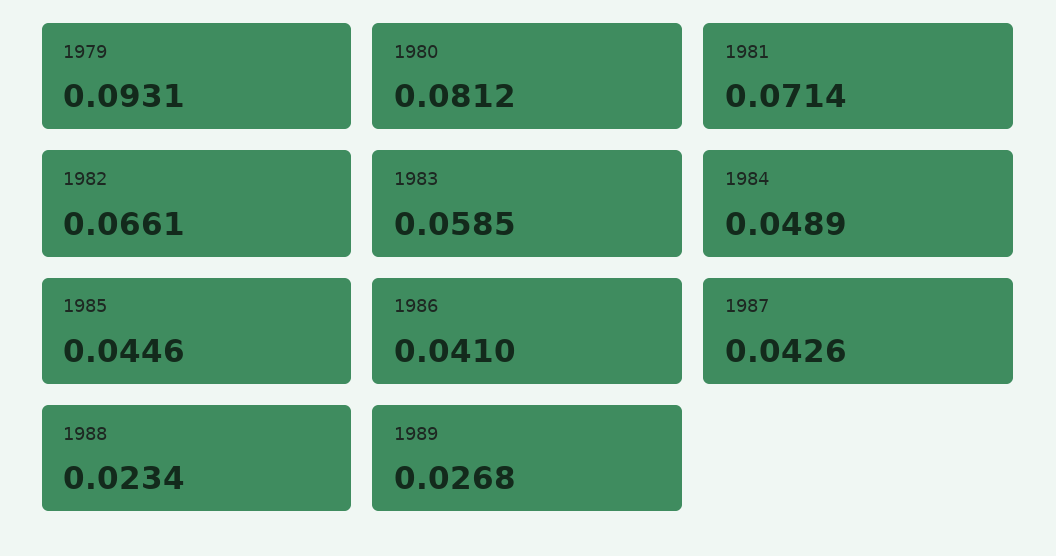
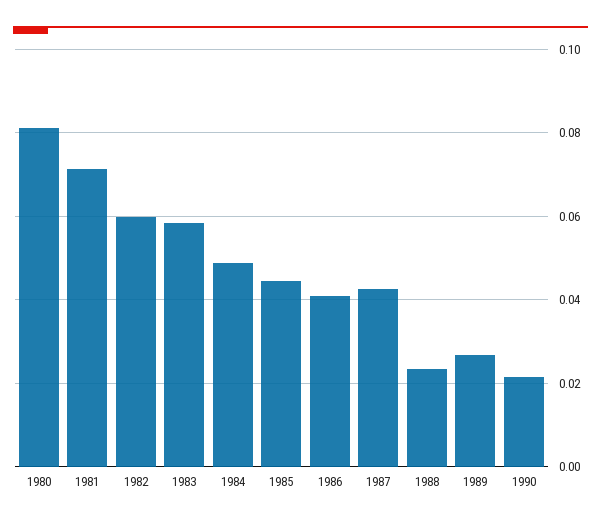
1979: 0.0931 -> none
1982: 0.0661 -> 0.06
1990: none -> 0.022

